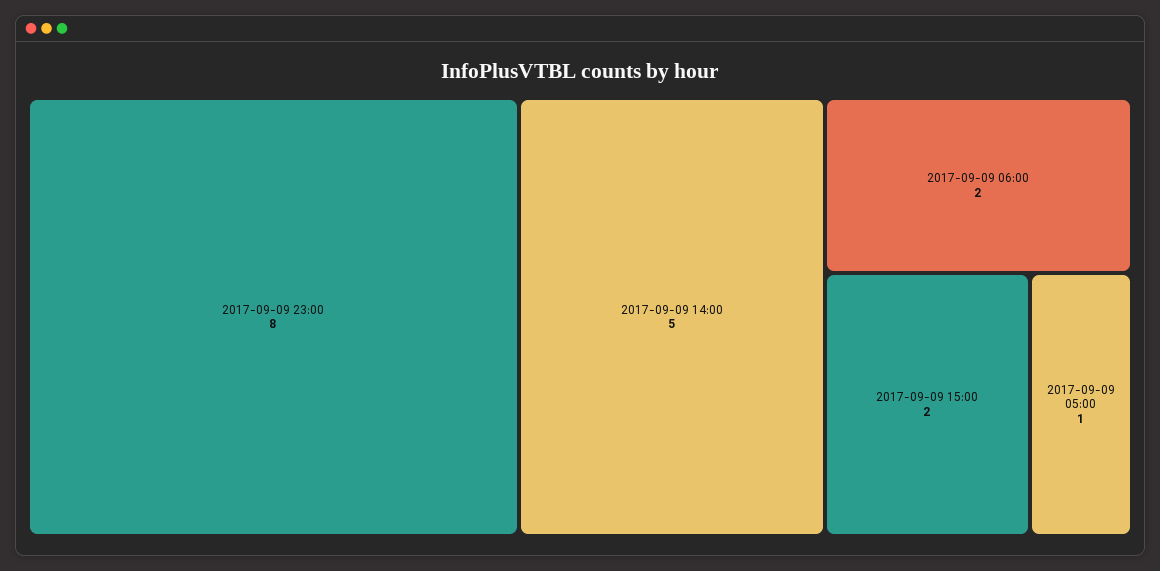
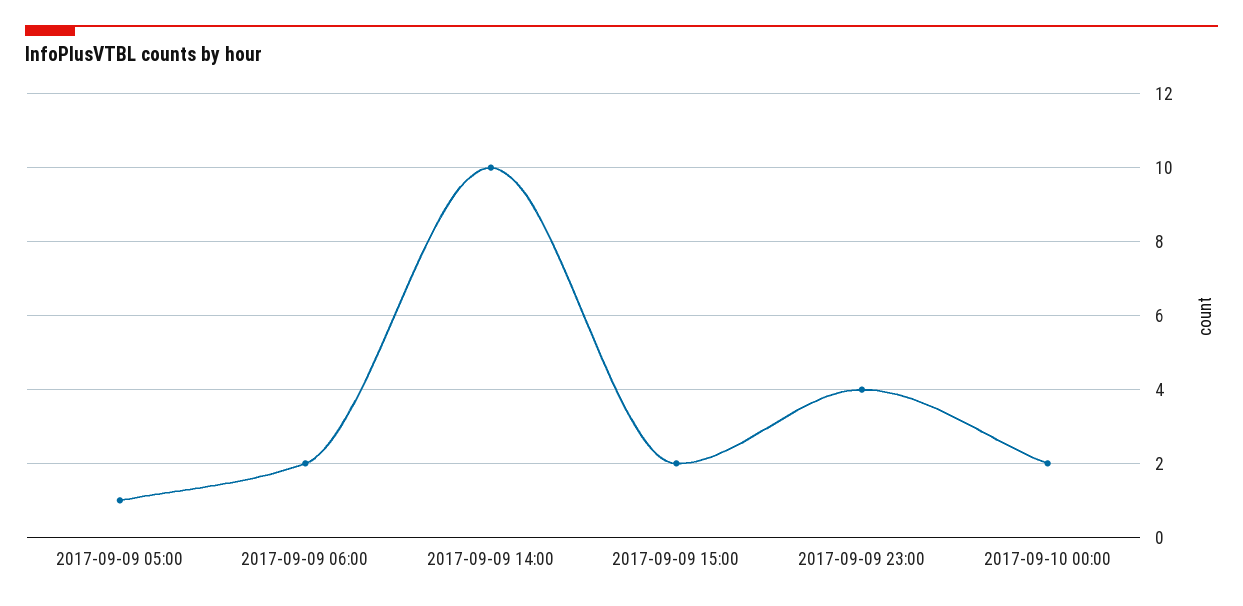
2017-09-09 23:00: 8 -> 4
2017-09-09 14:00: 5 -> 10
2017-09-10 00:00: none -> 2

